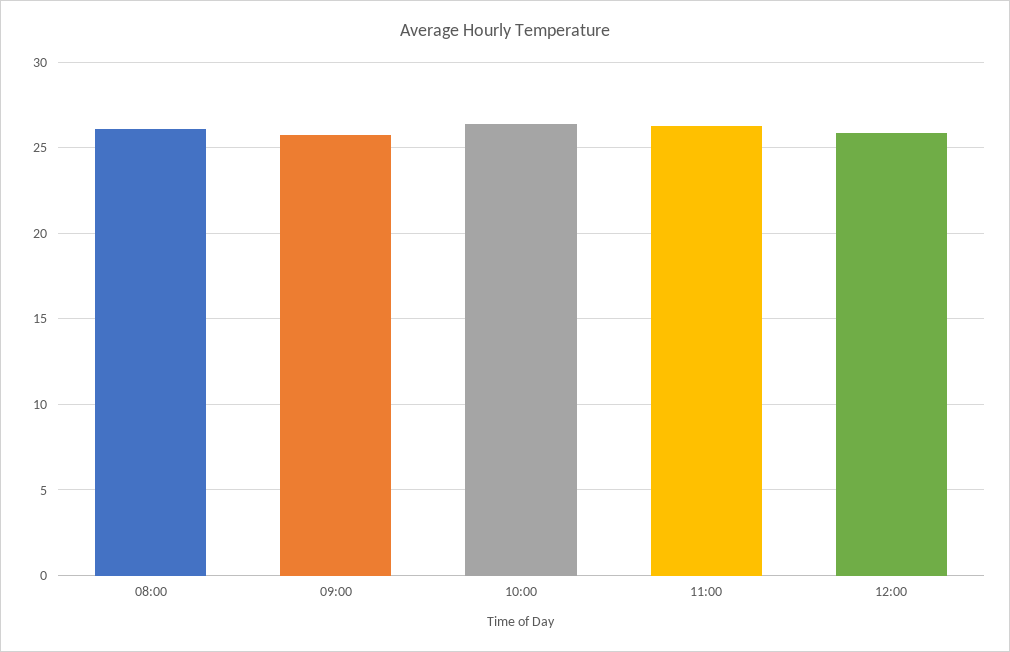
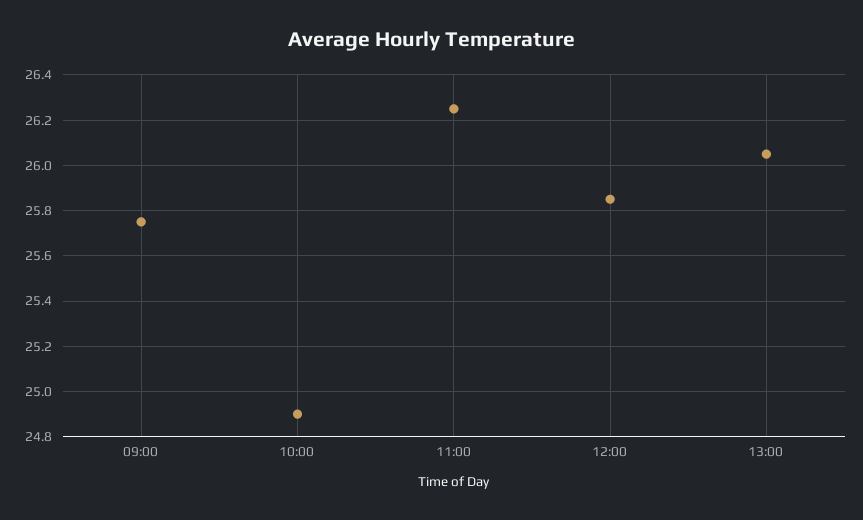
08:00: 26 -> none
10:00: 26.5 -> 24.9
13:00: none -> 26.05

